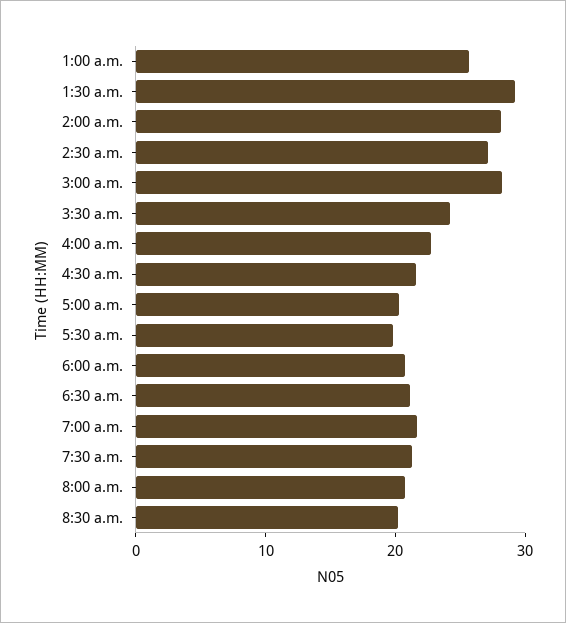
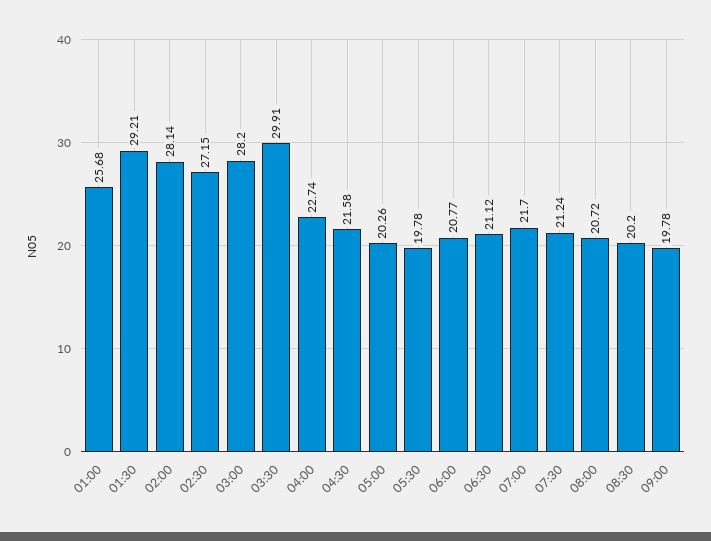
3:30 a.m.: 24 -> 29.91
09:00: none -> 19.78

